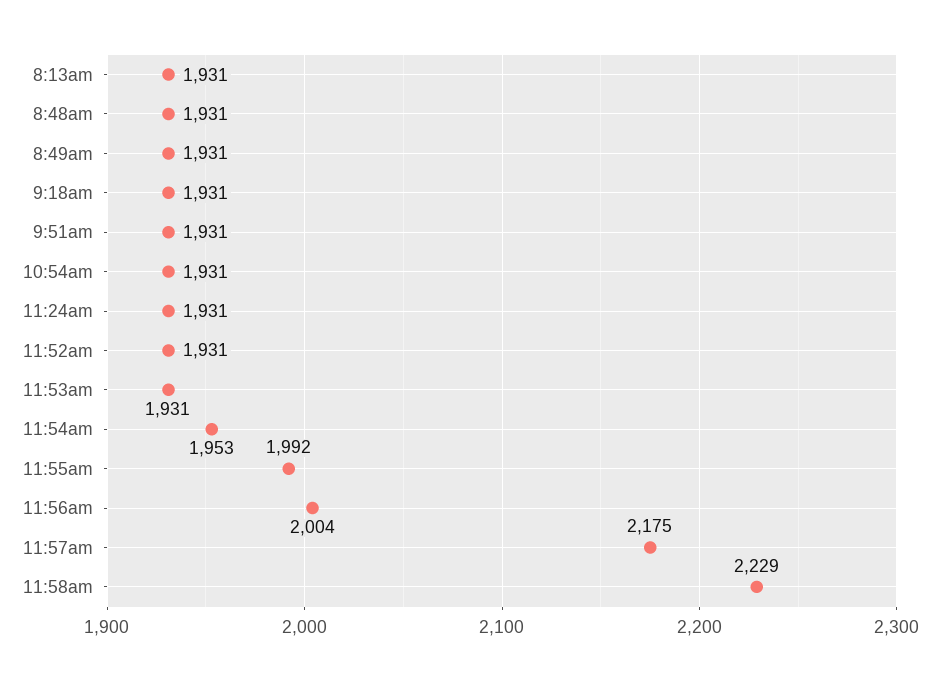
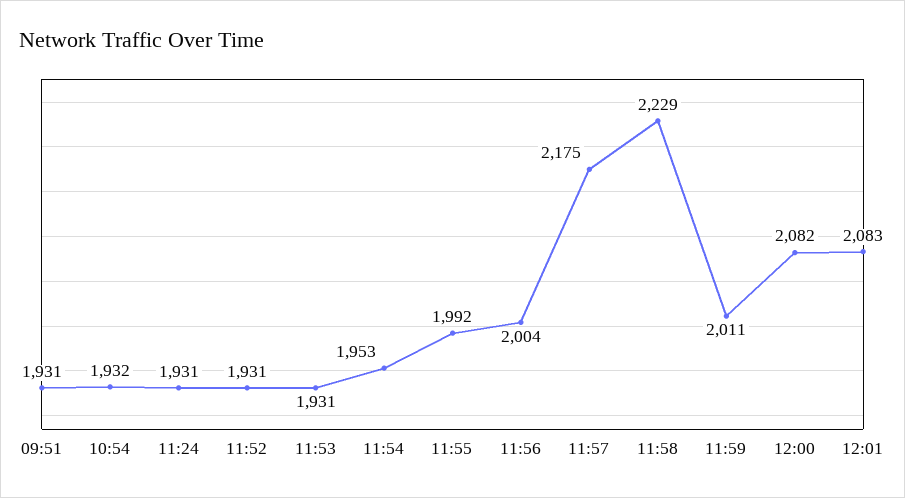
8:13am: 1931 -> none
8:48am: 1931 -> none
8:49am: 1931 -> none
9:18am: 1931 -> none
10:54am: 1931 -> 1932
11:59: none -> 2011
12:00: none -> 2082
12:01: none -> 2083

